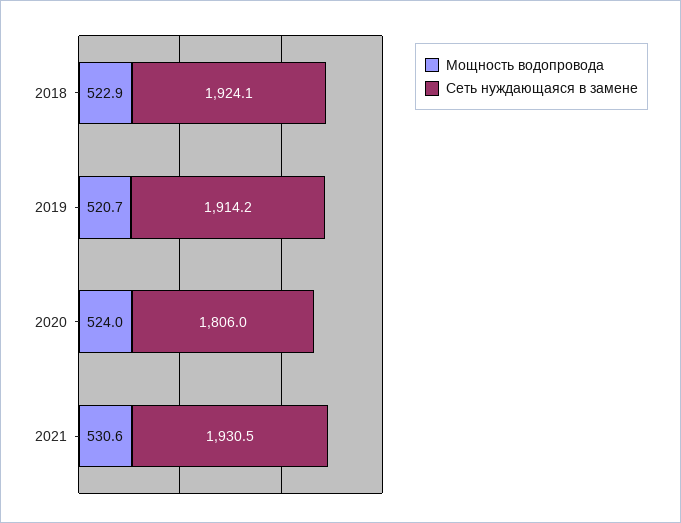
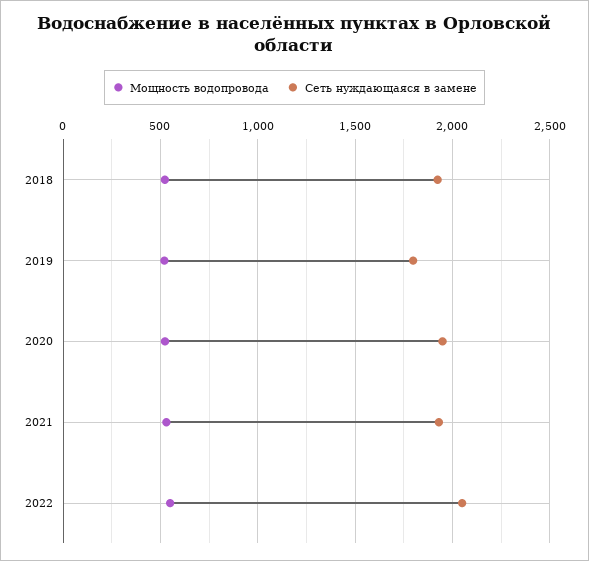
Сеть нуждающаяся в замене, 2019: 1914.2 -> 1800
Сеть нуждающаяся в замене, 2020: 1806 -> 1950
Мощность водопровода, 2022: none -> 550
Сеть нуждающаяся в замене, 2022: none -> 2050

